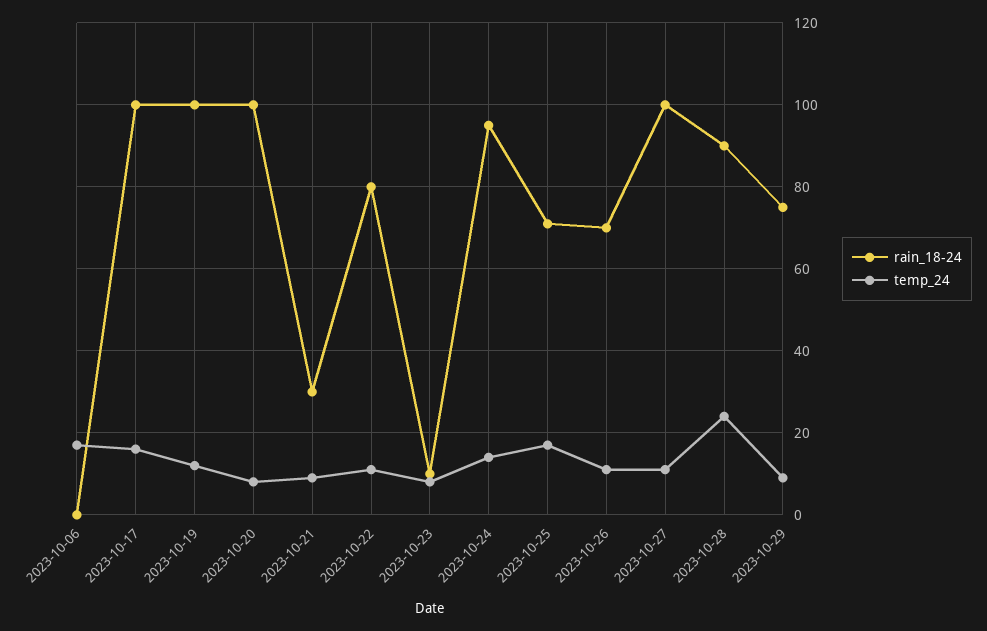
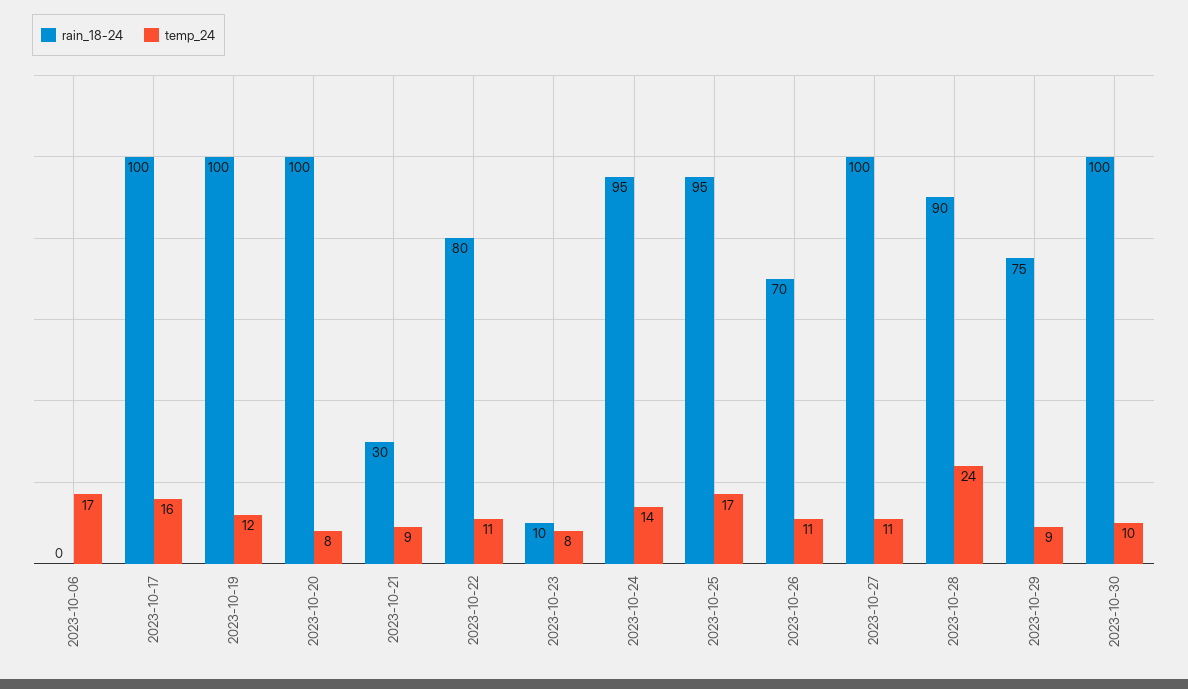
rain_18-24, 2023-10-25: 70 -> 95
rain_18-24, 2023-10-30: none -> 100
temp_24, 2023-10-30: none -> 10

